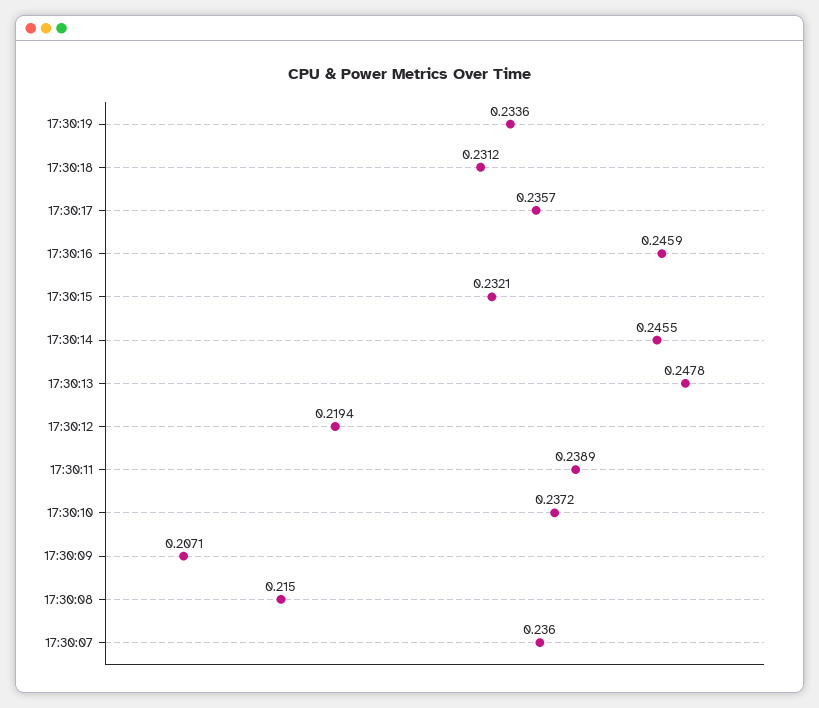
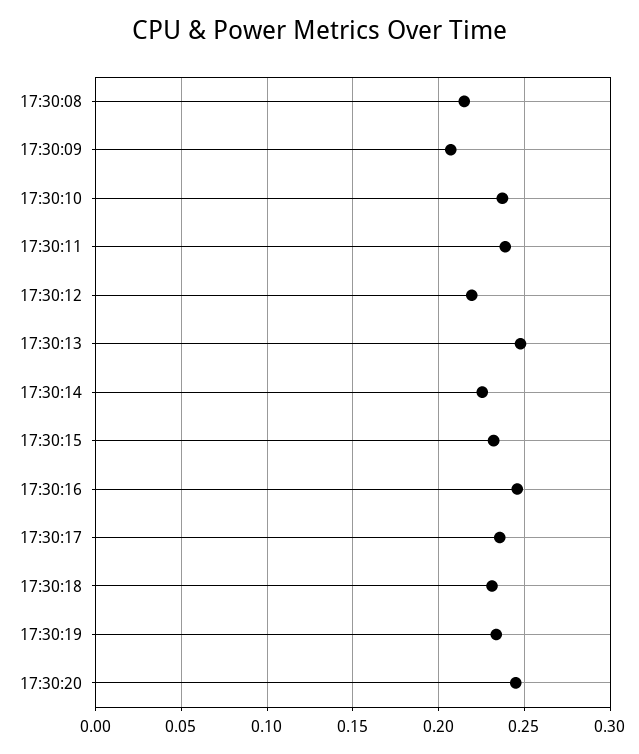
17:30:14: 0.2455 -> 0.225
17:30:07: 0.236 -> none
17:30:20: none -> 0.245

